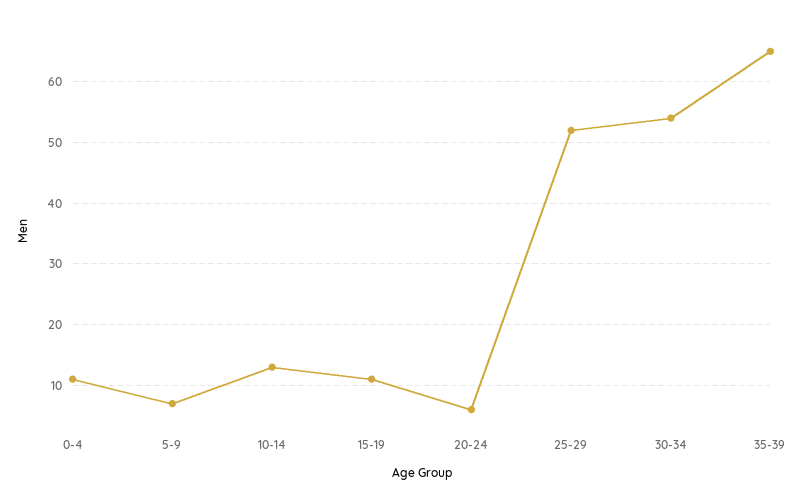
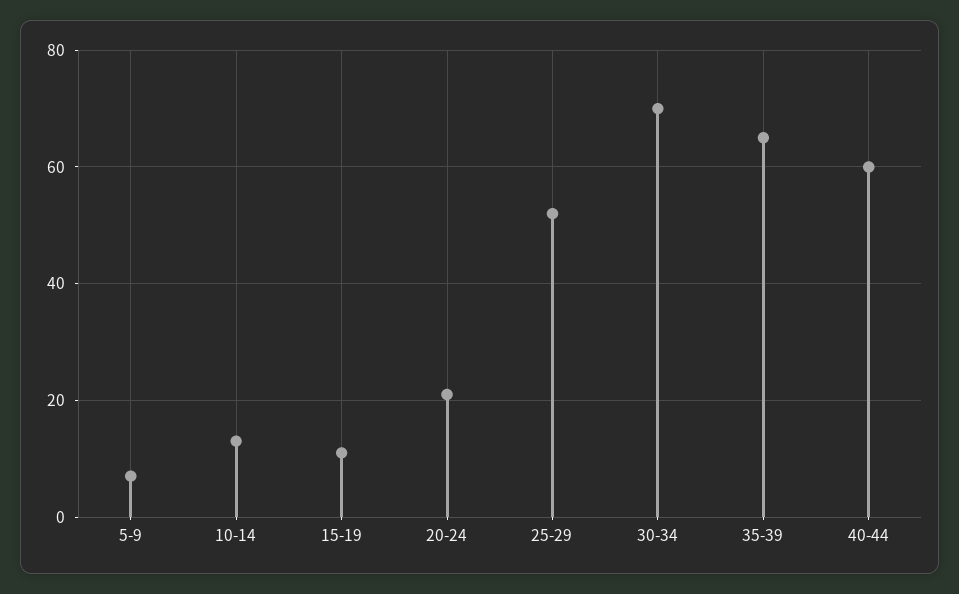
0-4: 11 -> none
20-24: 6 -> 20
30-34: 54 -> 70
40-44: none -> 60

